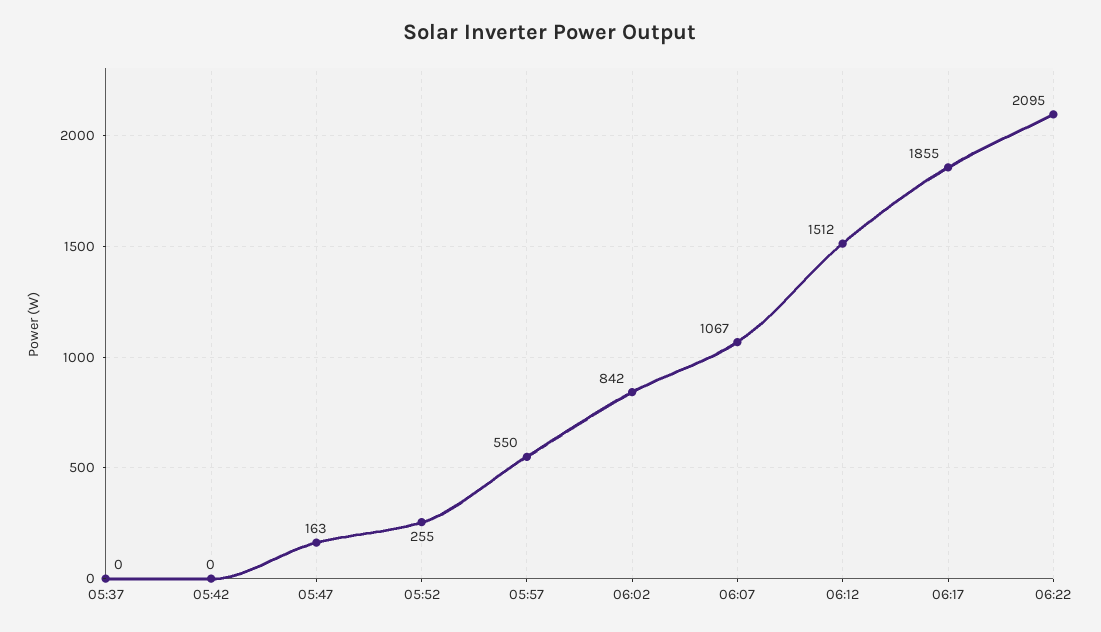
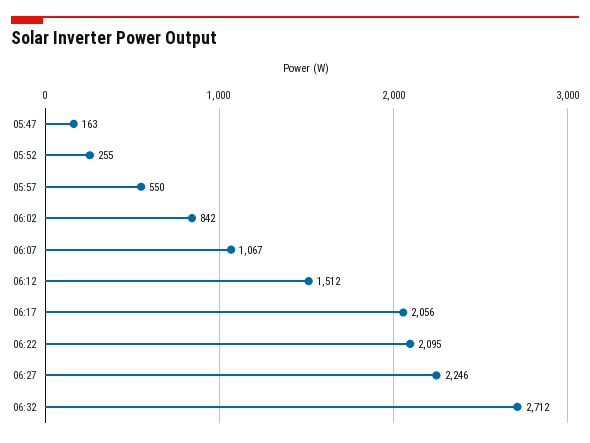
05:37: 0 -> none
05:42: 0 -> none
06:17: 1855 -> 2056
06:27: none -> 2246
06:32: none -> 2712

